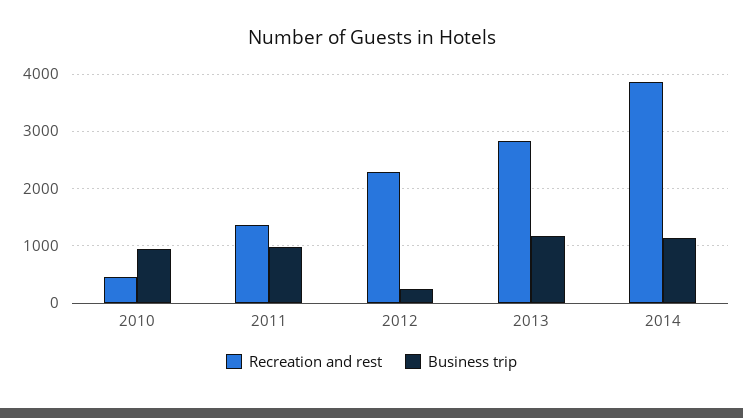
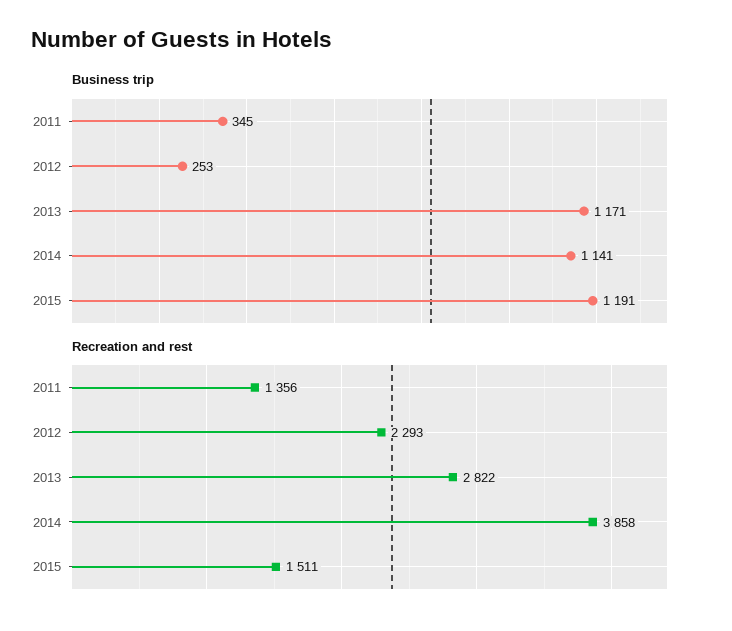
Recreation and rest, 2010: 400 -> none
Business trip, 2010: 1000 -> none
Business trip, 2011: 1000 -> 345
Business trip, 2015: none -> 1191
Recreation and rest, 2015: none -> 1511

